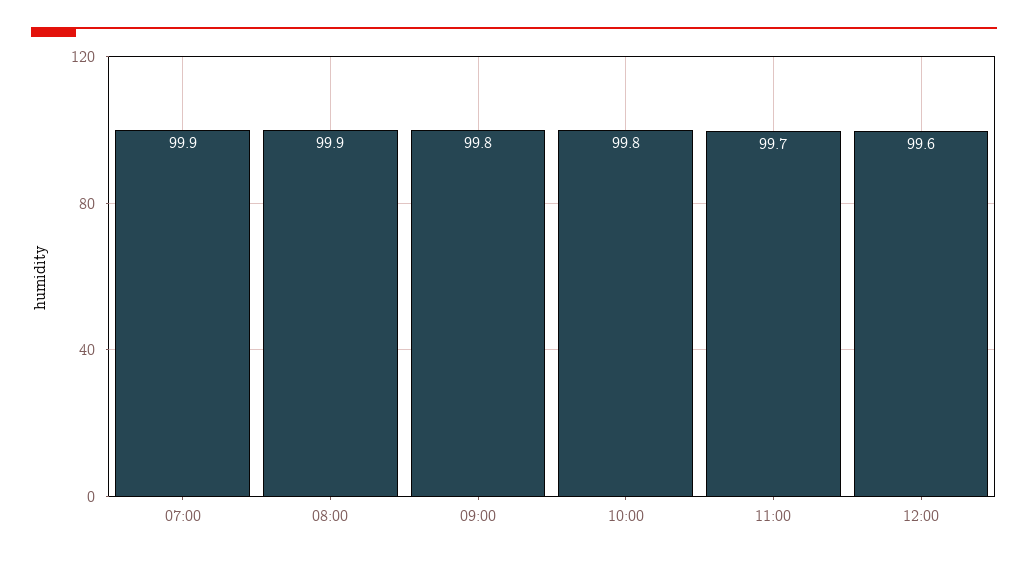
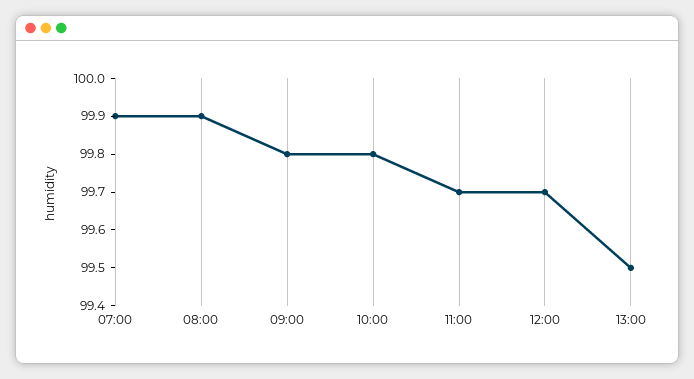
12:00: 99.6 -> 99.7
13:00: none -> 99.5

